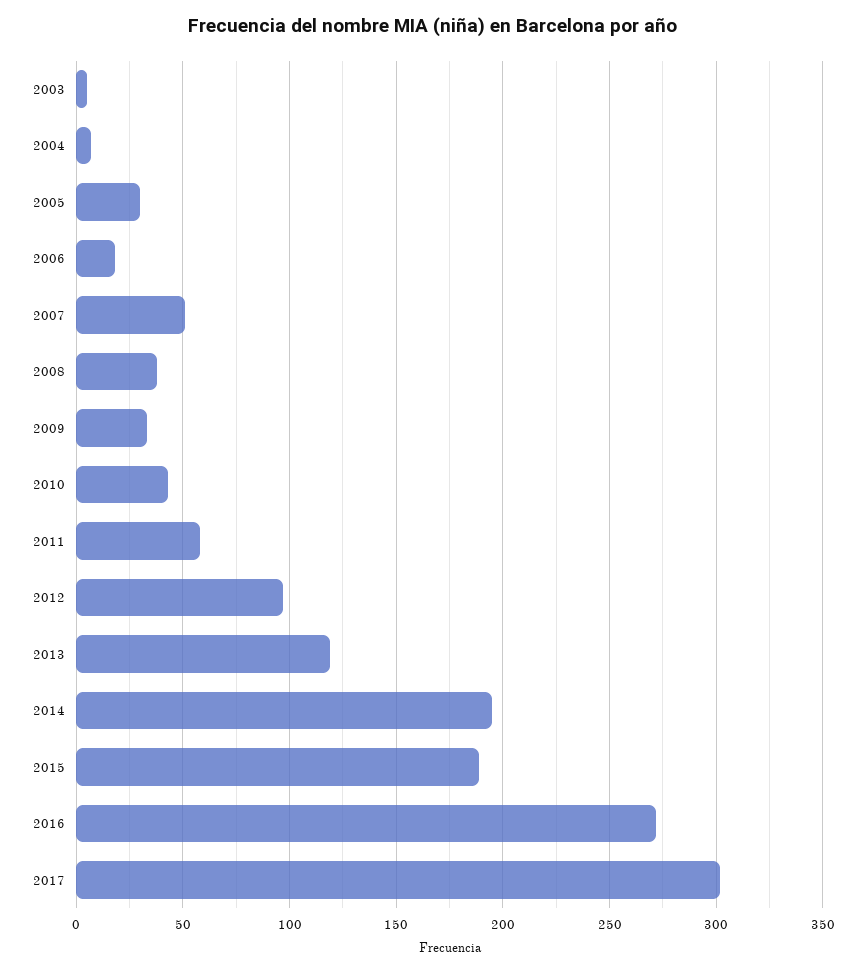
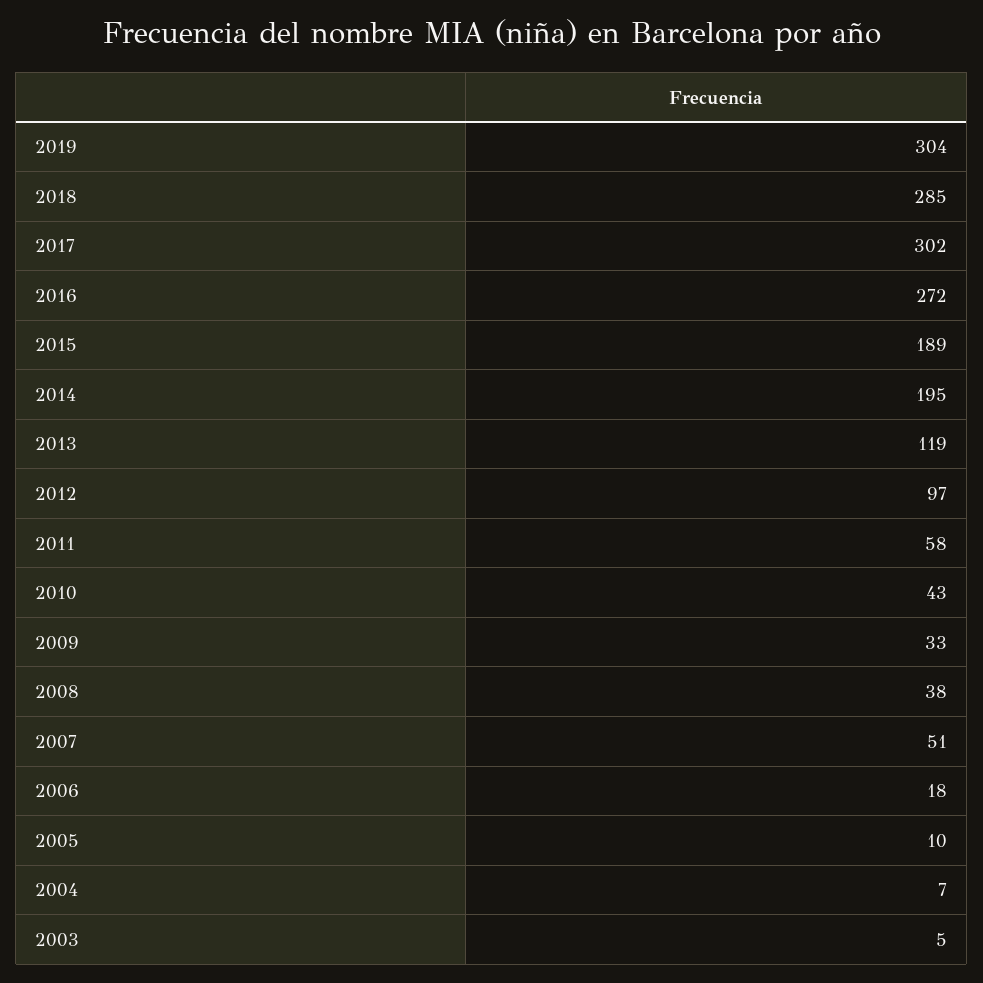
2005: 30 -> 10
2019: none -> 304
2018: none -> 285

